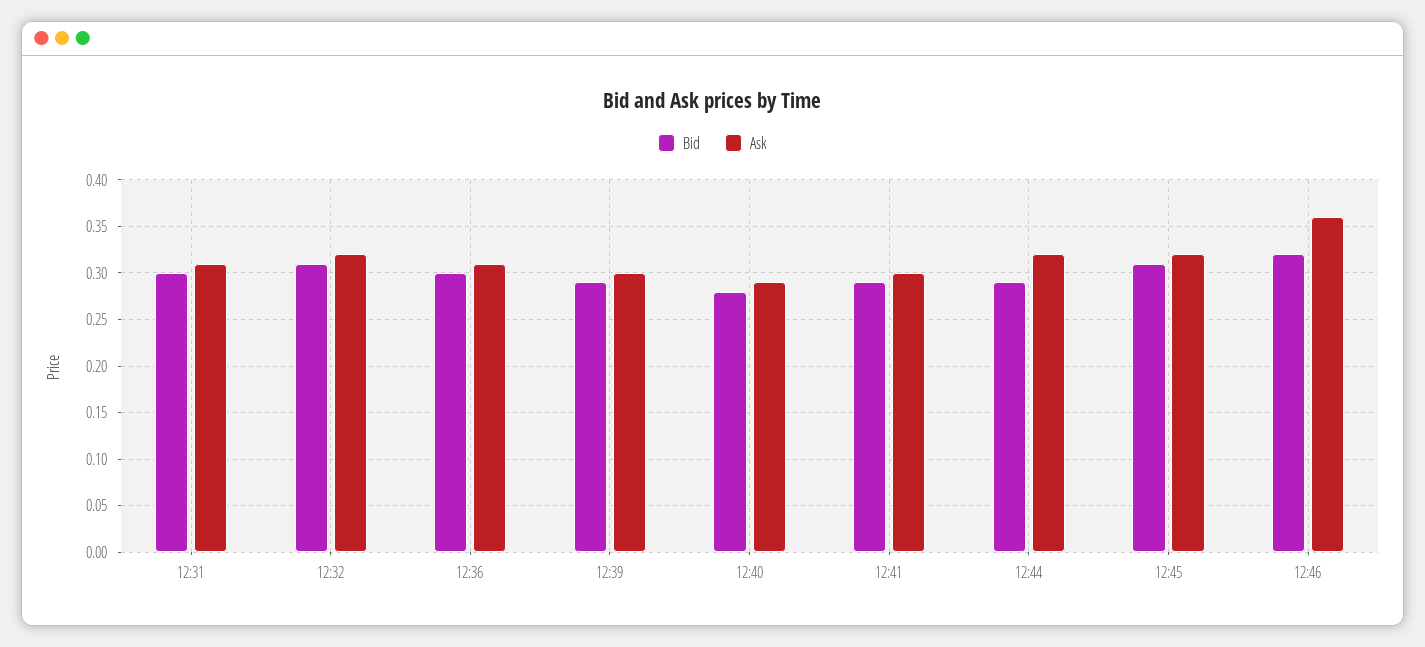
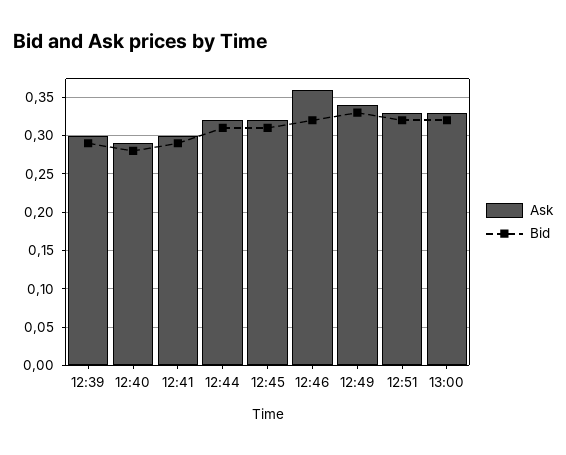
Bid, 12:31: 0.3 -> none
Ask, 12:31: 0.31 -> none
Bid, 12:32: 0.31 -> none
Ask, 12:32: 0.32 -> none
Bid, 12:36: 0.3 -> none
Ask, 12:36: 0.31 -> none
Bid, 12:44: 0.29 -> 0.31
Ask, 12:49: none -> 0.34
Bid, 12:49: none -> 0.33
Ask, 12:51: none -> 0.33
Bid, 12:51: none -> 0.32
Ask, 13:00: none -> 0.33
Bid, 13:00: none -> 0.32

